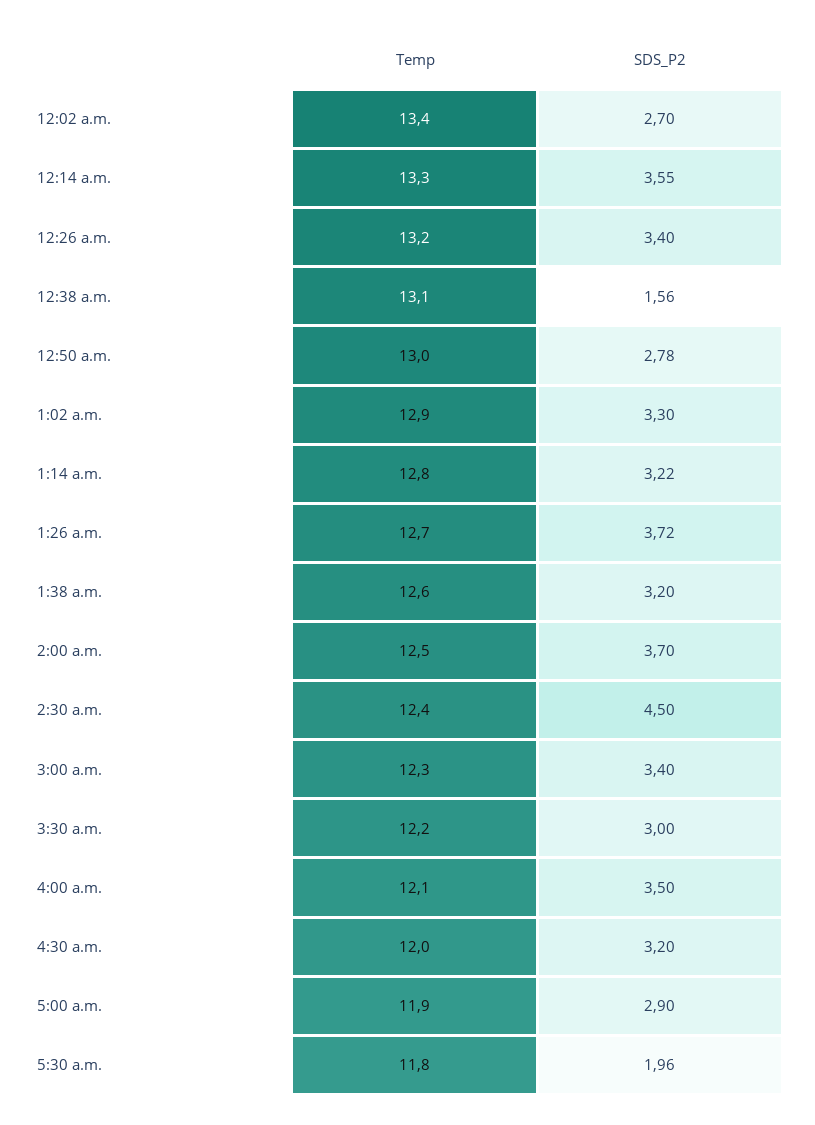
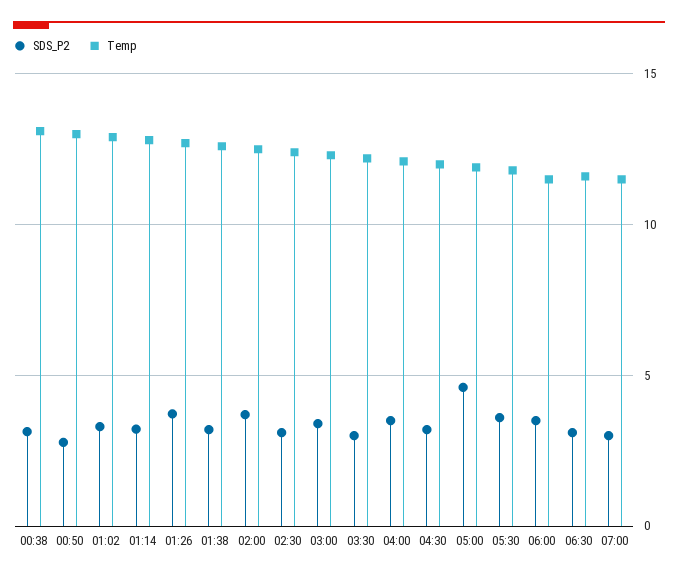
Temp, 12:02 a.m.: 13.4 -> none
SDS_P2, 12:02 a.m.: 2.7 -> none
Temp, 12:14 a.m.: 13.3 -> none
SDS_P2, 12:14 a.m.: 3.55 -> none
Temp, 12:26 a.m.: 13.2 -> none
SDS_P2, 12:26 a.m.: 3.4 -> none
SDS_P2, 12:38 a.m.: 1.56 -> 3
SDS_P2, 2:30 a.m.: 4.5 -> 3
SDS_P2, 5:00 a.m.: 2.9 -> 4.5
SDS_P2, 5:30 a.m.: 1.96 -> 3.5
SDS_P2, 06:00: none -> 3.5
Temp, 06:00: none -> 11.5
SDS_P2, 06:30: none -> 3
Temp, 06:30: none -> 11.5
SDS_P2, 07:00: none -> 3
Temp, 07:00: none -> 11.5

